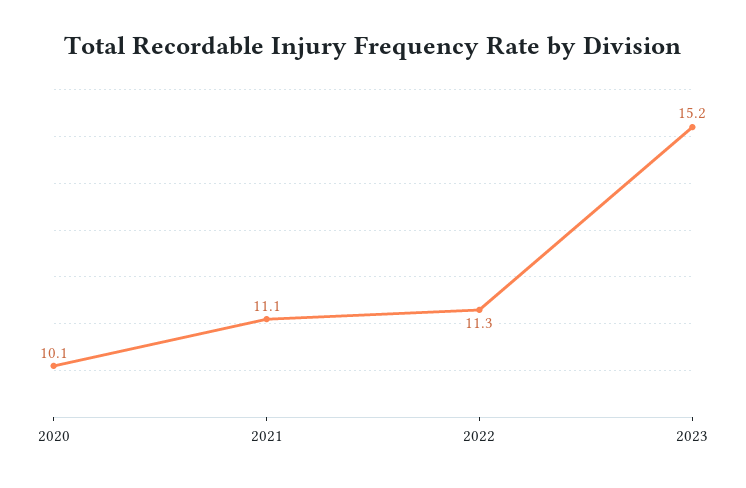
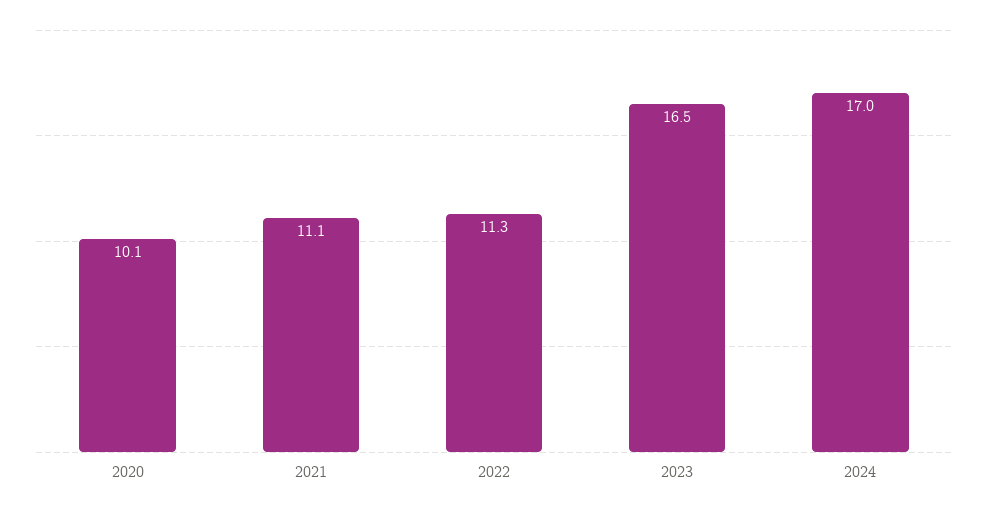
2023: 15.2 -> 16.5
2024: none -> 17

